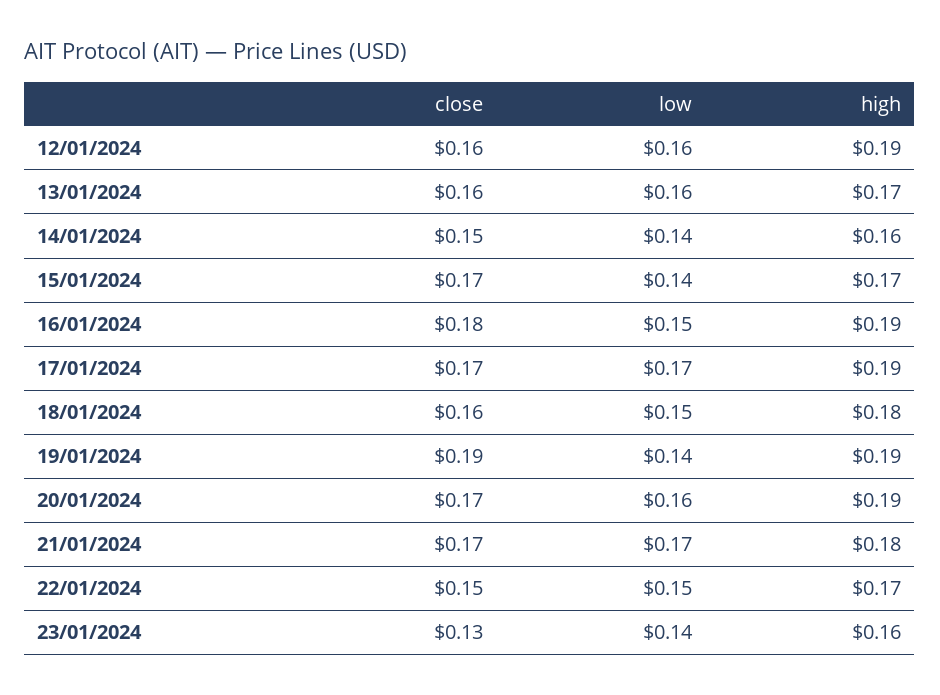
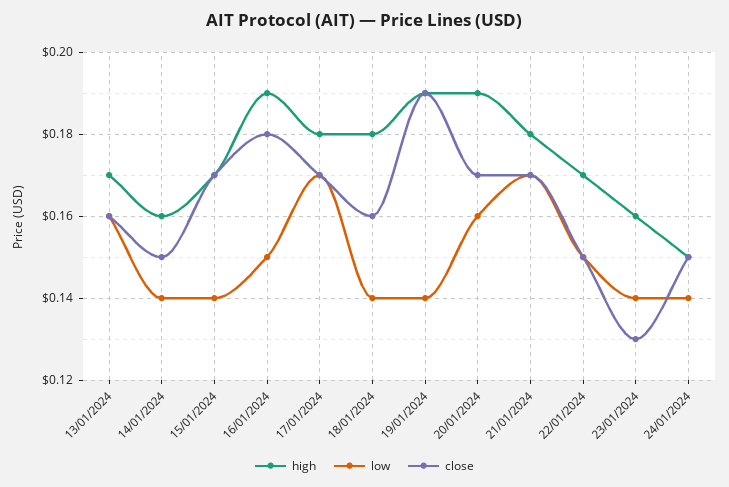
close, 12/01/2024: 0.16 -> none
low, 12/01/2024: 0.16 -> none
high, 12/01/2024: 0.19 -> none
high, 17/01/2024: 0.19 -> 0.18
low, 18/01/2024: 0.15 -> 0.14
high, 24/01/2024: none -> 0.15
low, 24/01/2024: none -> 0.14
close, 24/01/2024: none -> 0.15

